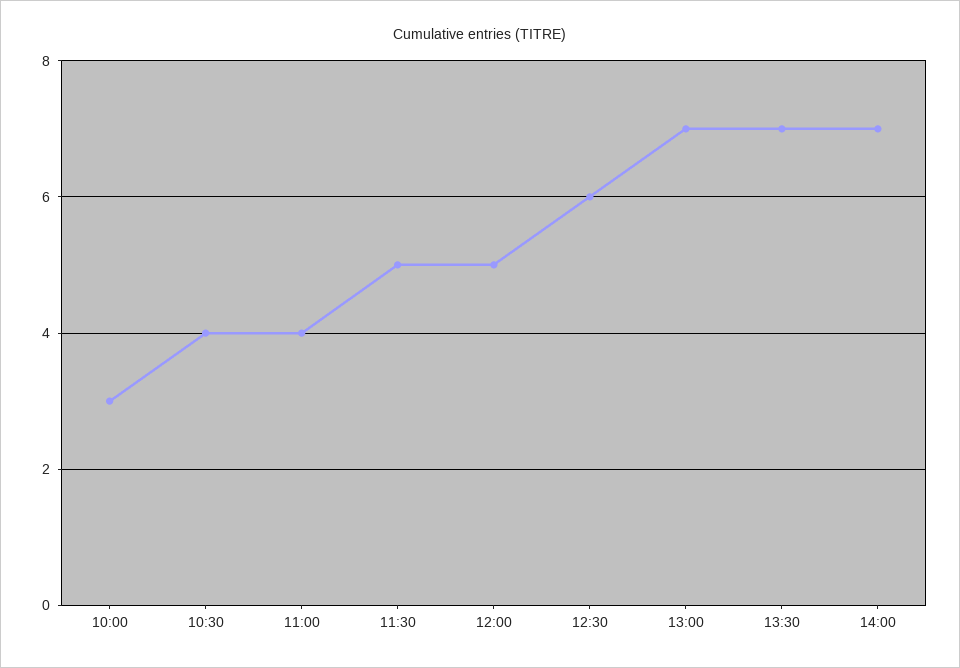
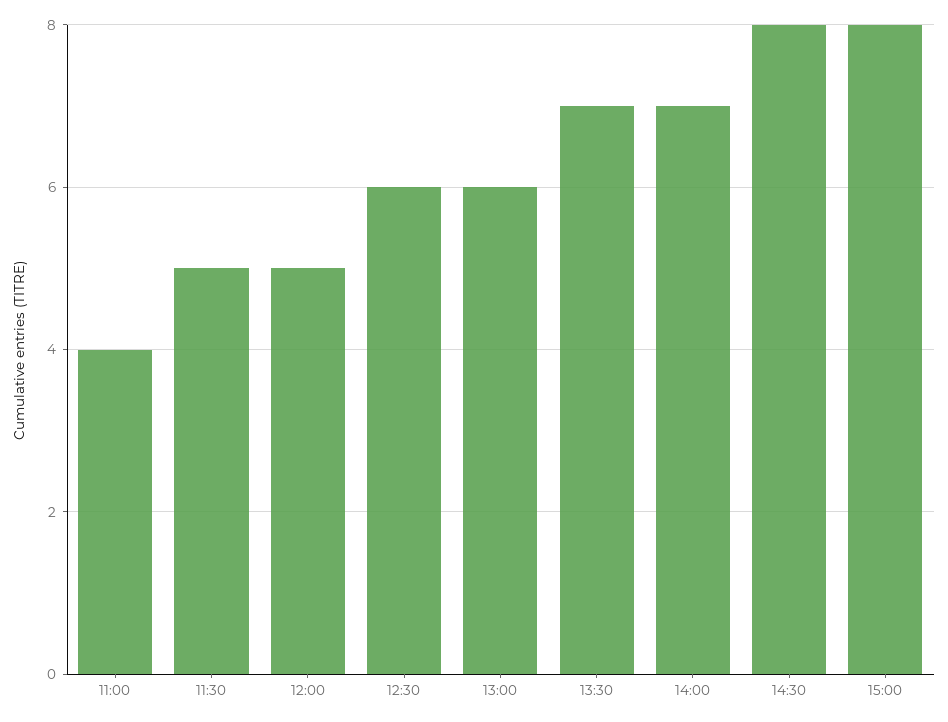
10:00: 3 -> none
10:30: 4 -> none
13:00: 7 -> 6
14:30: none -> 8
15:00: none -> 8

